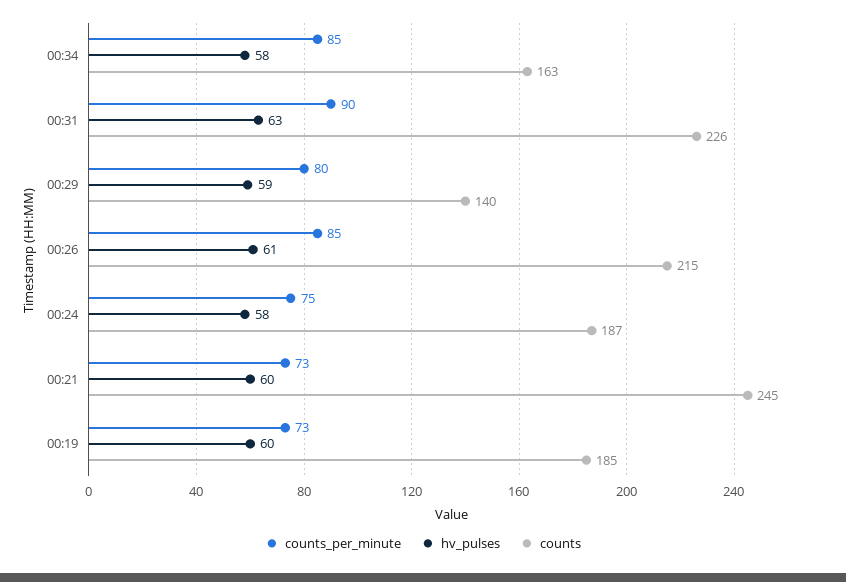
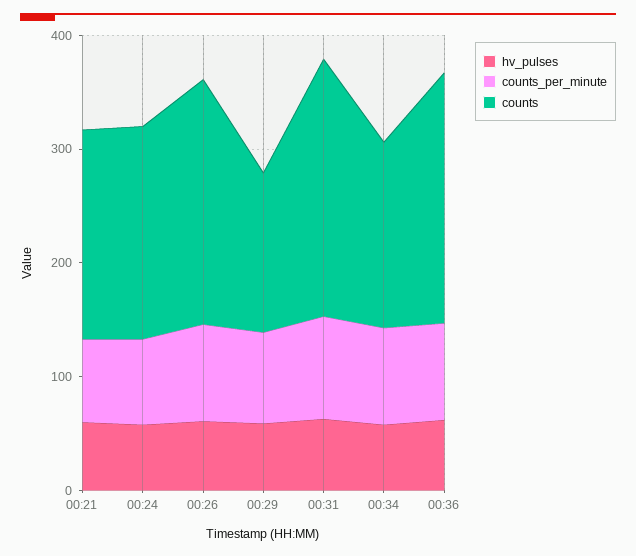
counts, 00:21: 245 -> 180
counts_per_minute, 00:19: 73 -> none
hv_pulses, 00:19: 60 -> none
counts, 00:19: 185 -> none
hv_pulses, 00:36: none -> 60
counts_per_minute, 00:36: none -> 80
counts, 00:36: none -> 220

